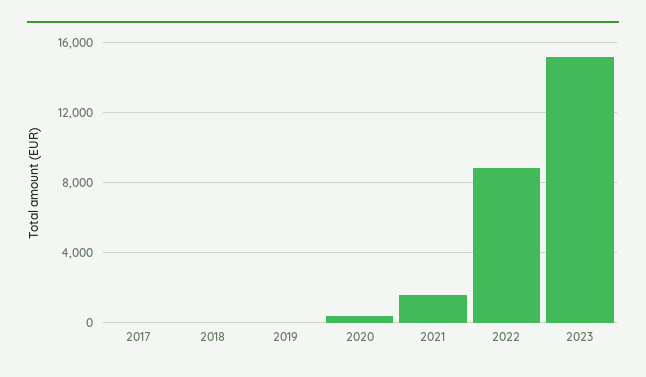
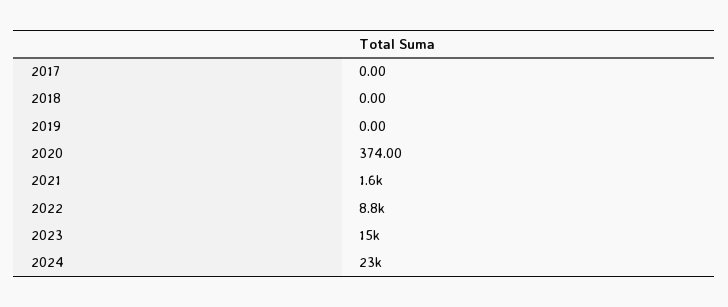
2024: none -> 23000

